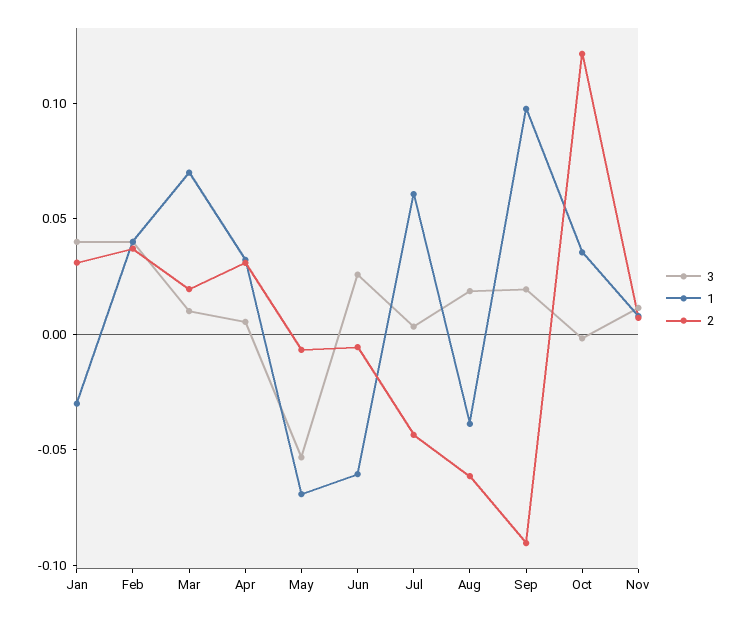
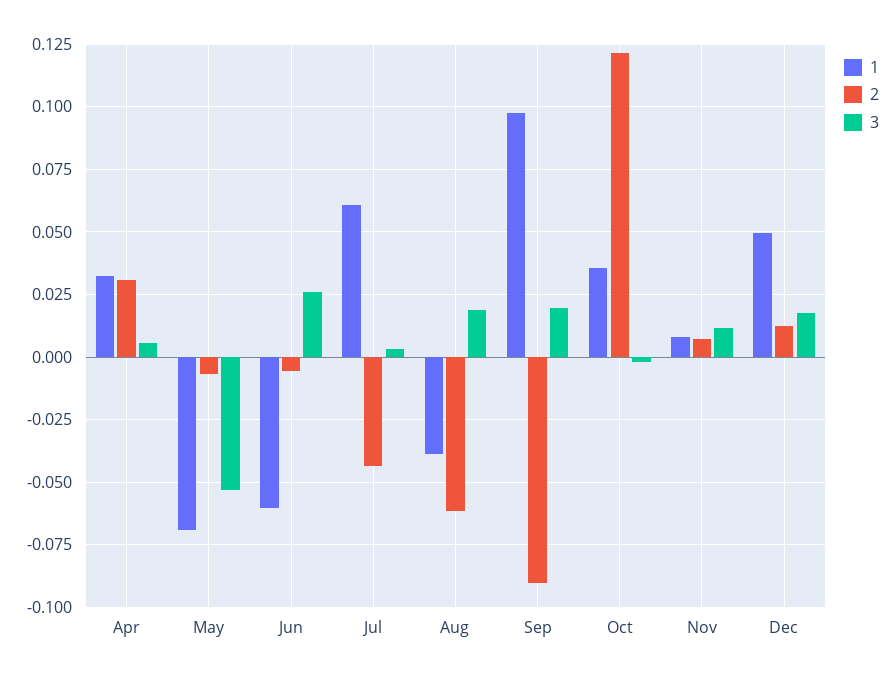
3, Jan: 0.04 -> none
1, Jan: -0.03 -> none
2, Jan: 0.03 -> none
3, Feb: 0.04 -> none
1, Feb: 0.04 -> none
2, Feb: 0.04 -> none
3, Mar: 0.01 -> none
1, Mar: 0.07 -> none
2, Mar: 0.02 -> none
1, Dec: none -> 0.05
2, Dec: none -> 0.0125
3, Dec: none -> 0.0175

